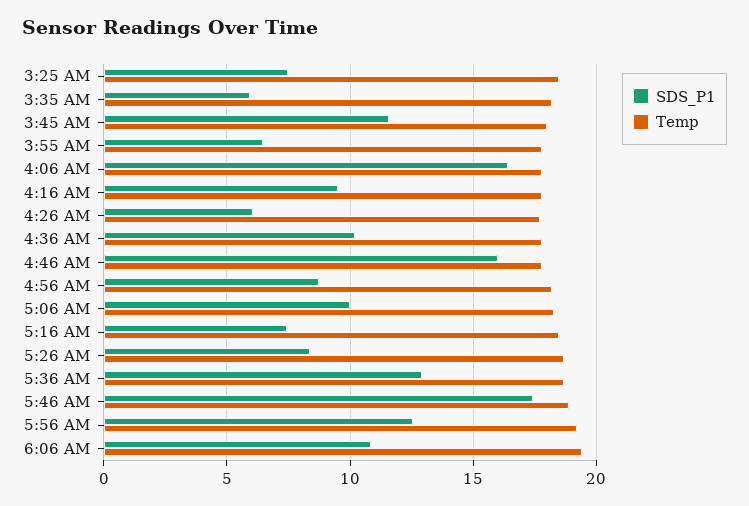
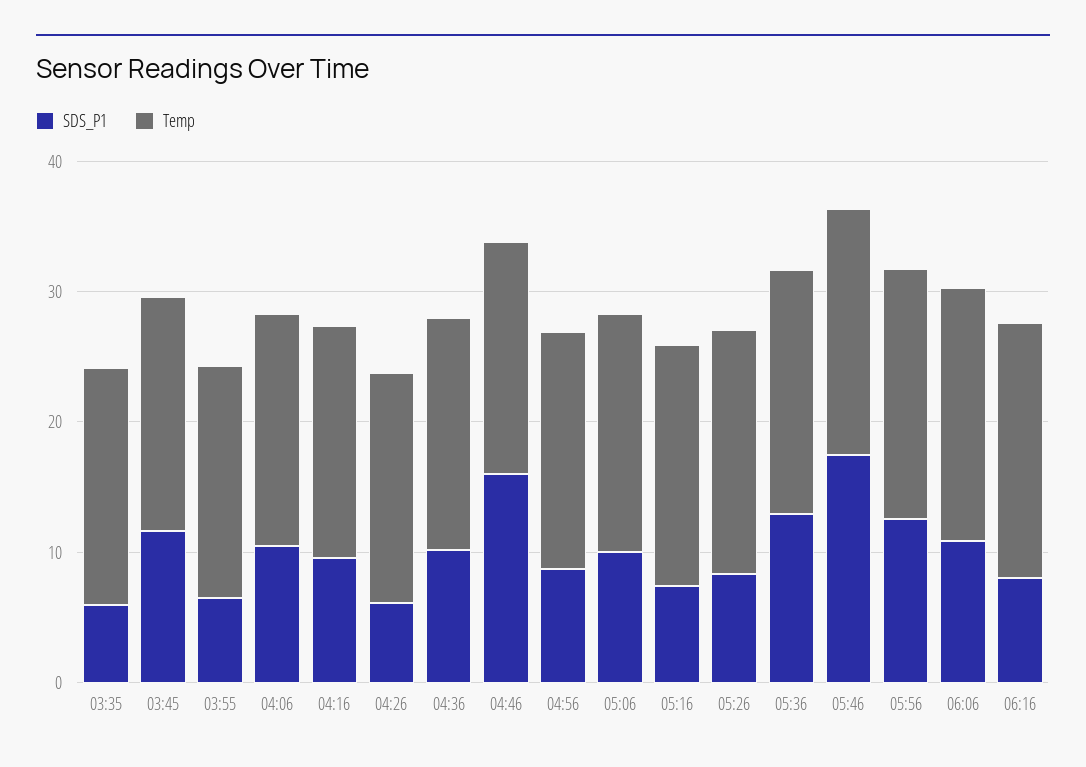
SDS_P1, 3:25 AM: 7.5 -> none
Temp, 3:25 AM: 18.5 -> none
SDS_P1, 4:06 AM: 16.5 -> 10
SDS_P1, 06:16: none -> 8
Temp, 06:16: none -> 20

